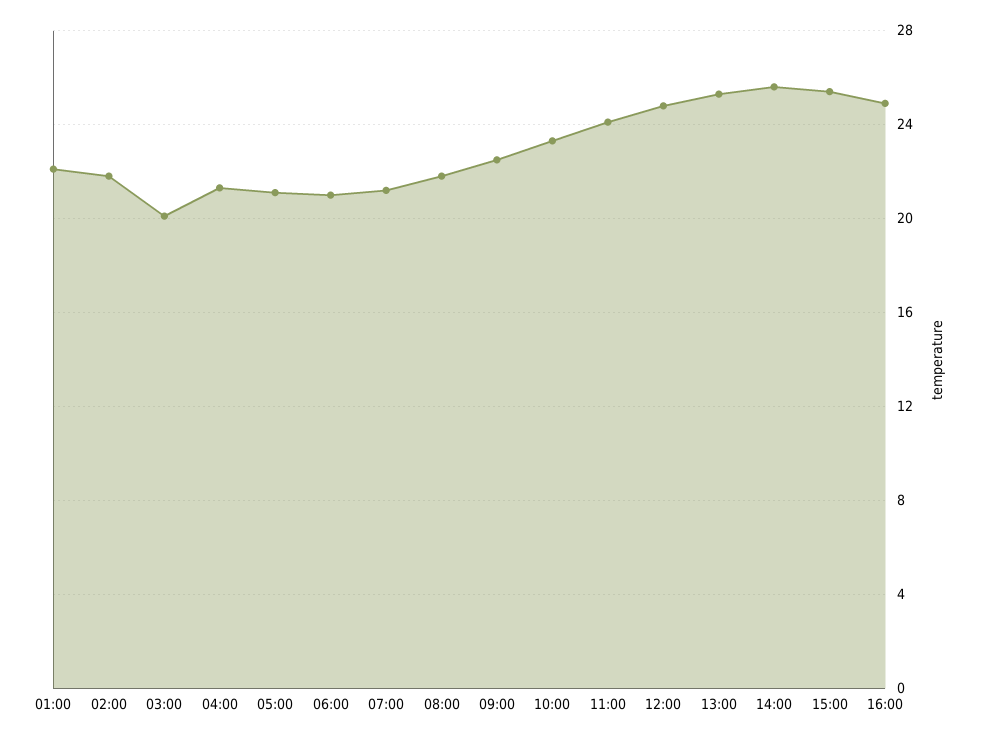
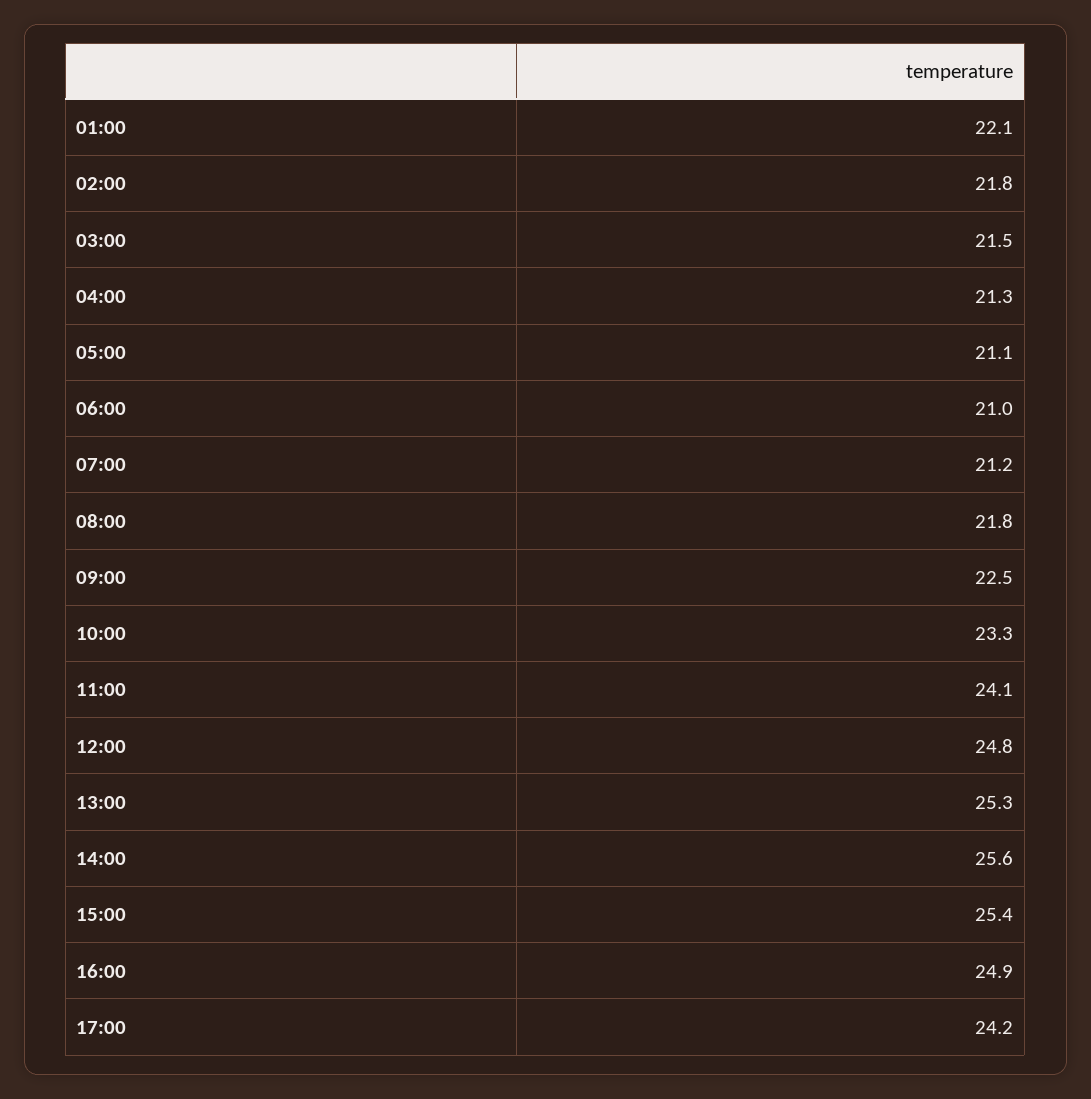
03:00: 20 -> 21.5
17:00: none -> 24.2

